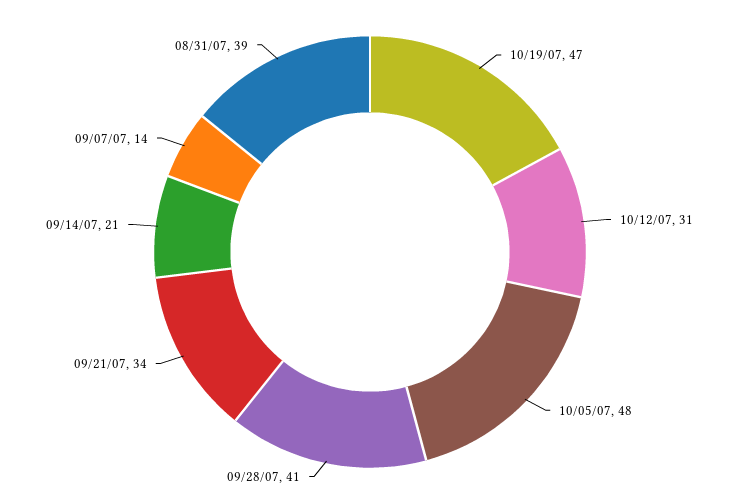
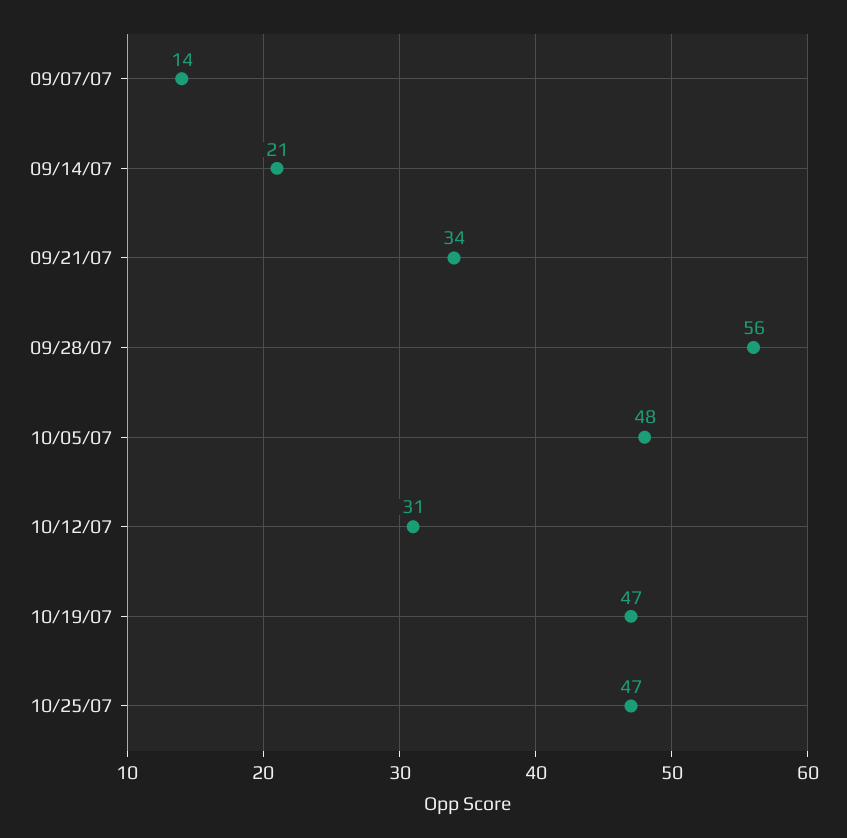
09/28/07: 41 -> 56
08/31/07: 39 -> none
10/25/07: none -> 47

